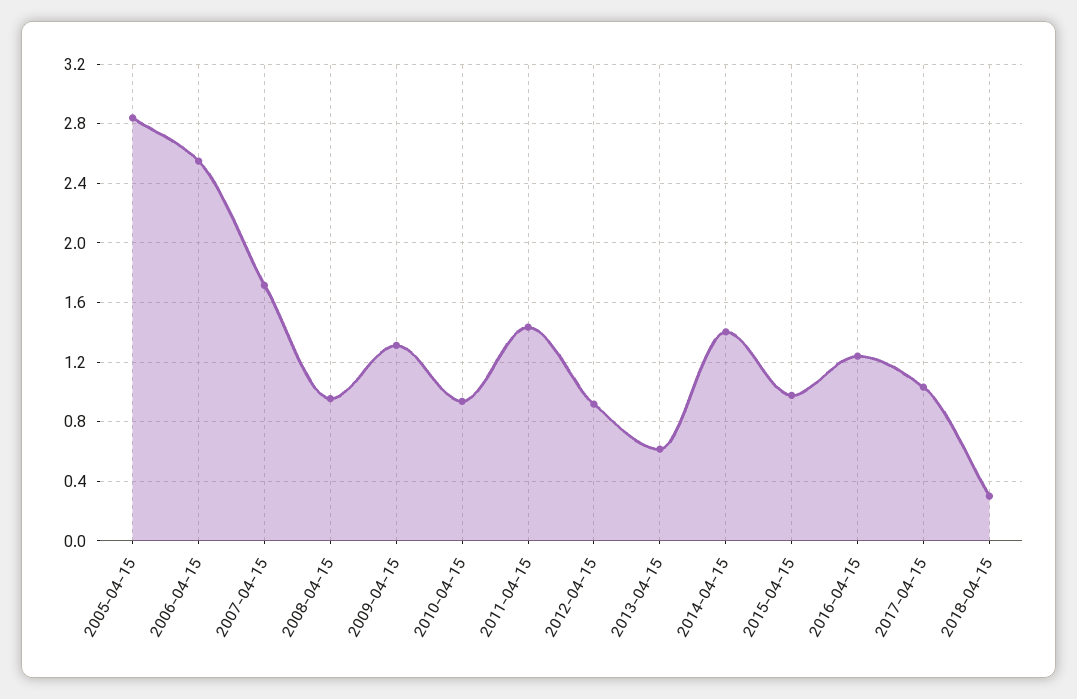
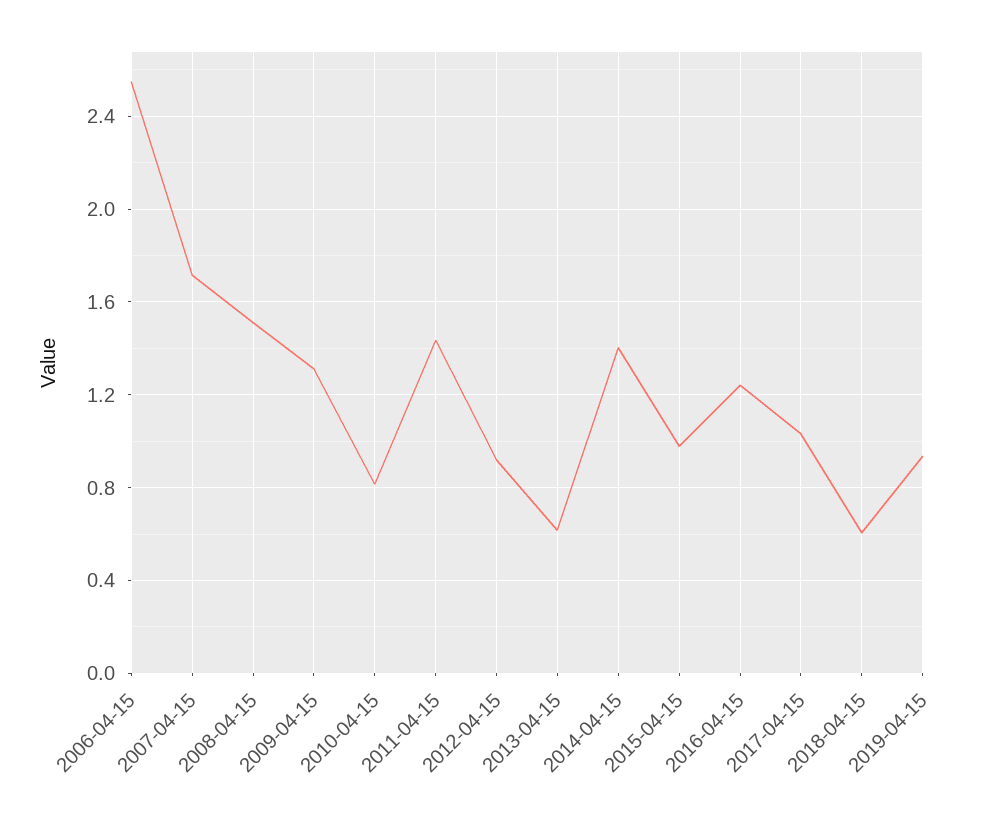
2005-04-15: 2.85 -> none
2008-04-15: 0.95 -> 1.5
2010-04-15: 0.95 -> 0.8
2018-04-15: 0.3 -> 0.6
2019-04-15: none -> 0.95

